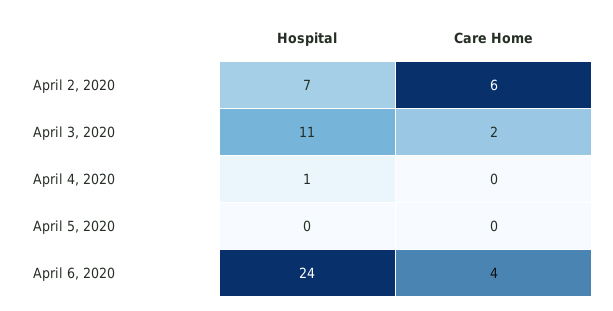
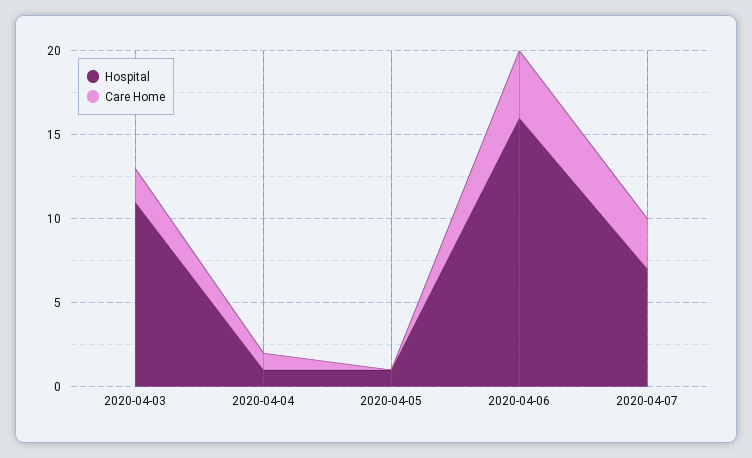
Hospital, April 2, 2020: 7 -> none
Care Home, April 2, 2020: 6 -> none
Care Home, April 4, 2020: 0 -> 1
Hospital, April 5, 2020: 0 -> 1
Hospital, April 6, 2020: 24 -> 16
Hospital, 2020-04-07: none -> 7
Care Home, 2020-04-07: none -> 3

